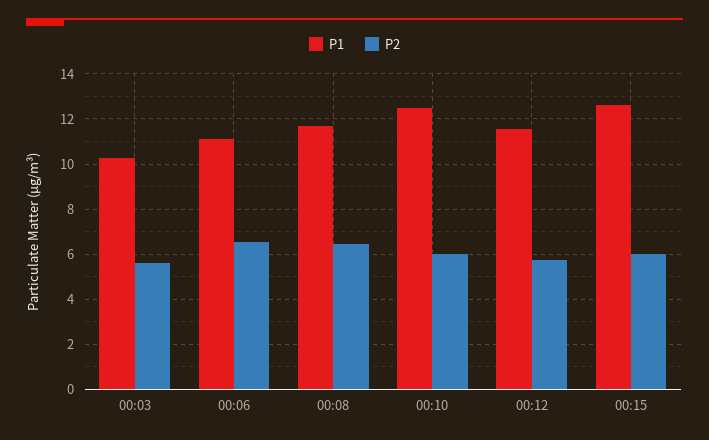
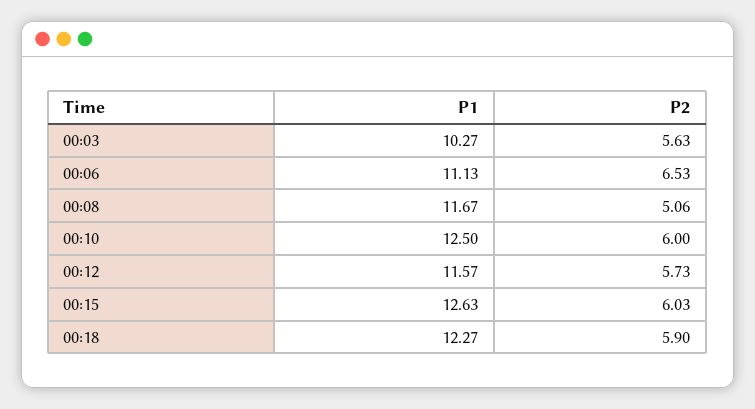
P2, 00:08: 6.5 -> 5.06
P1, 00:18: none -> 12.27
P2, 00:18: none -> 5.9

